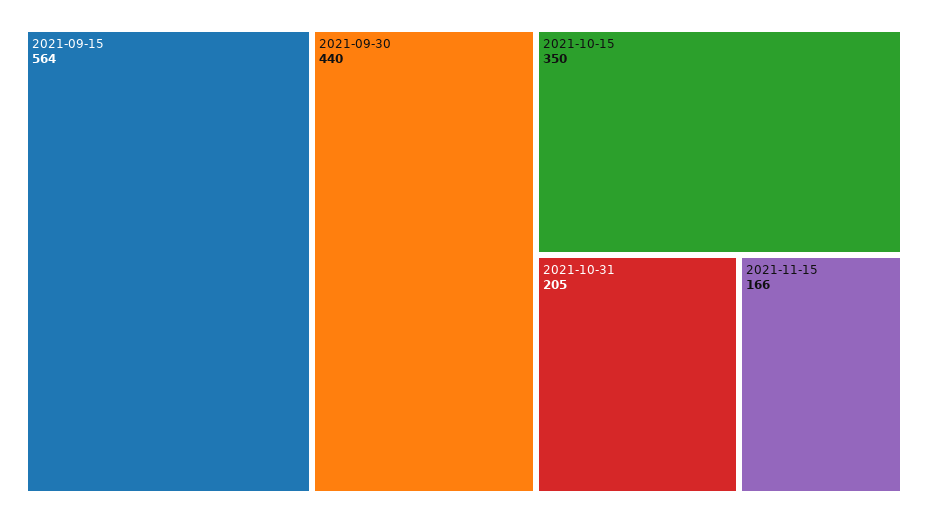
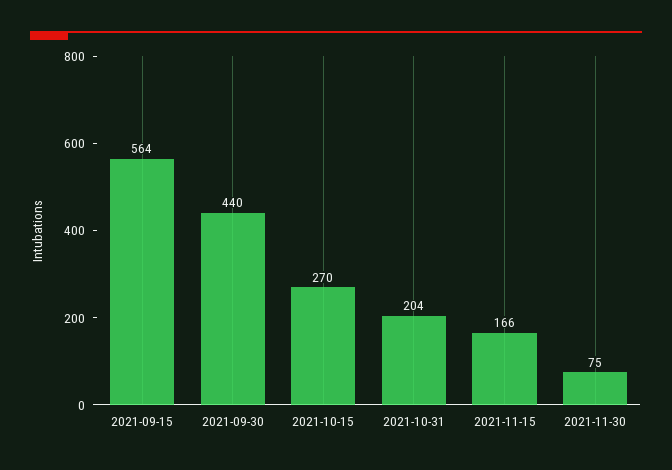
2021-10-15: 350 -> 270
2021-10-31: 205 -> 204
2021-11-30: none -> 75

